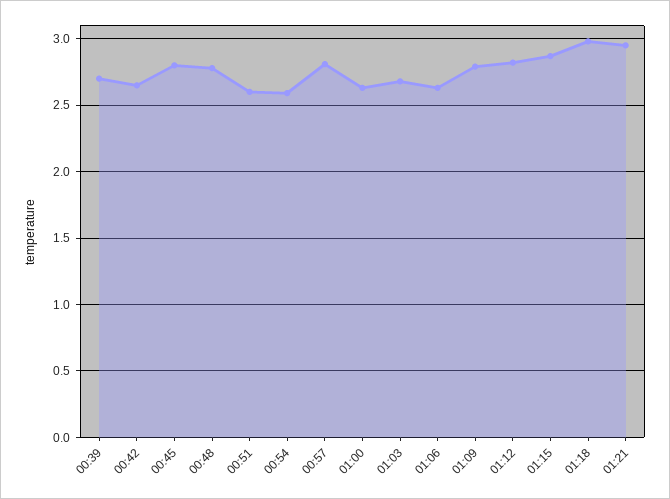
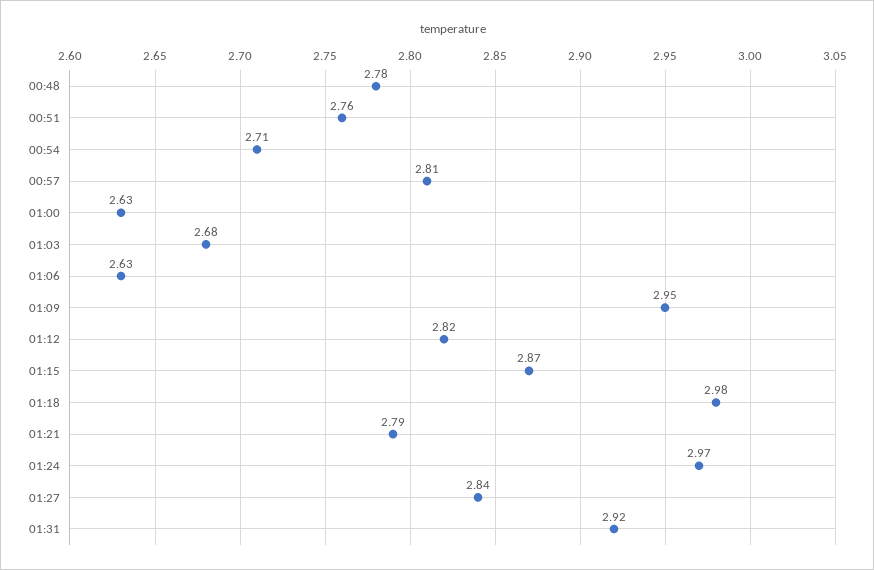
00:39: 2.7 -> none
00:42: 2.65 -> none
00:45: 2.8 -> none
00:51: 2.6 -> 2.76
00:54: 2.6 -> 2.71
01:09: 2.8 -> 2.95
01:21: 2.95 -> 2.79
01:24: none -> 2.97
01:27: none -> 2.84
01:31: none -> 2.92

